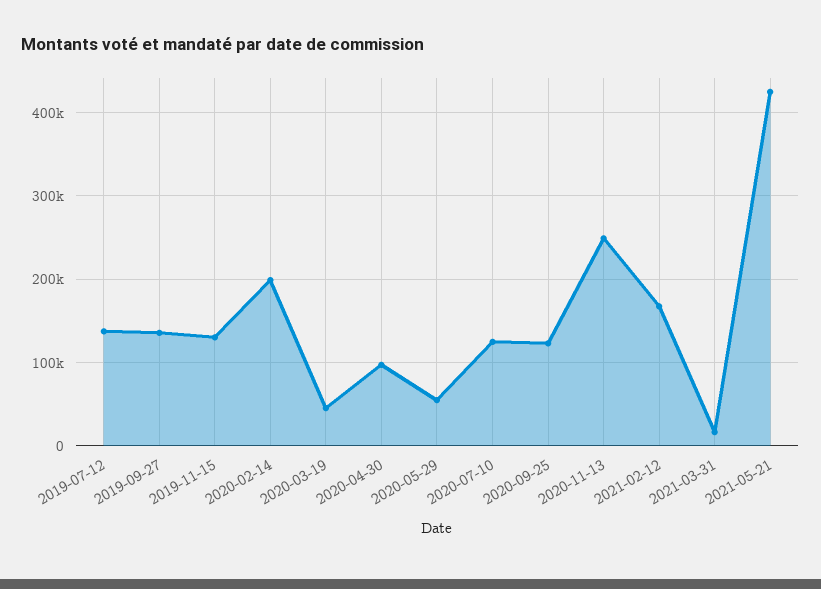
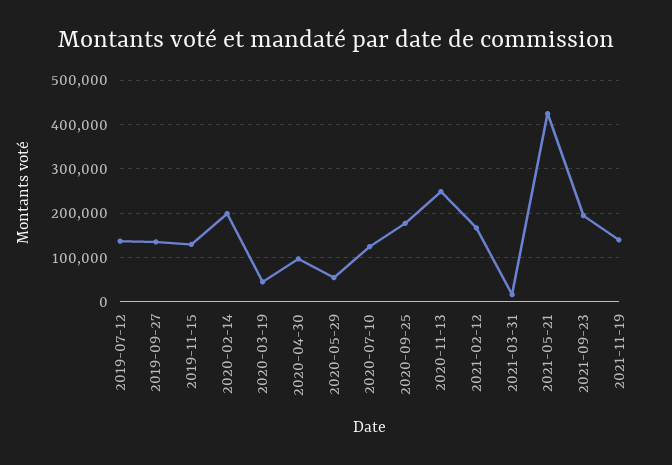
2020-09-25: 120000 -> 180000
2021-09-23: none -> 200000
2021-11-19: none -> 140000

